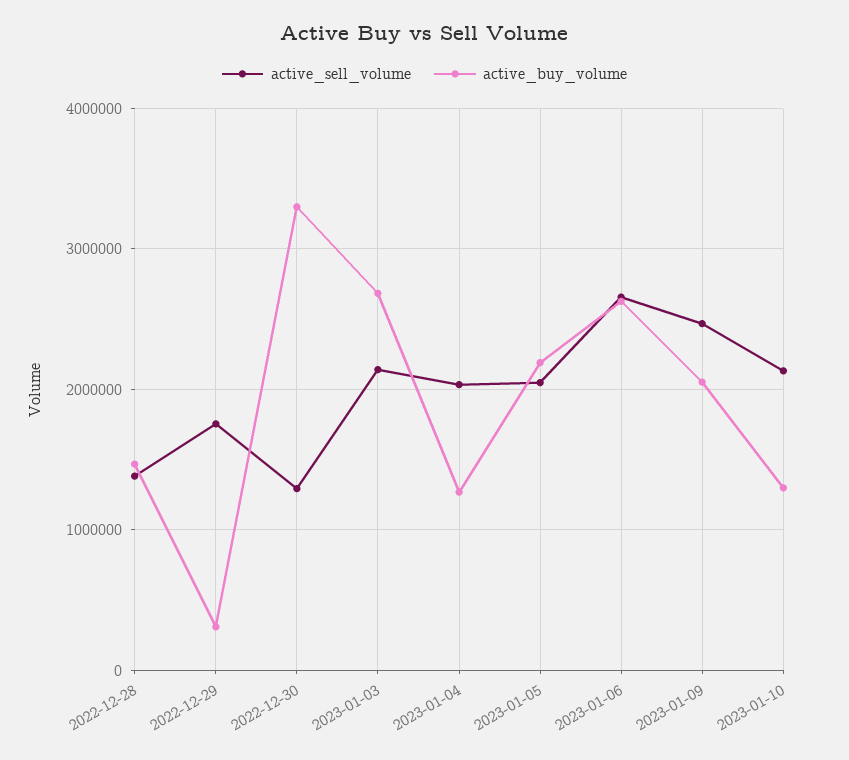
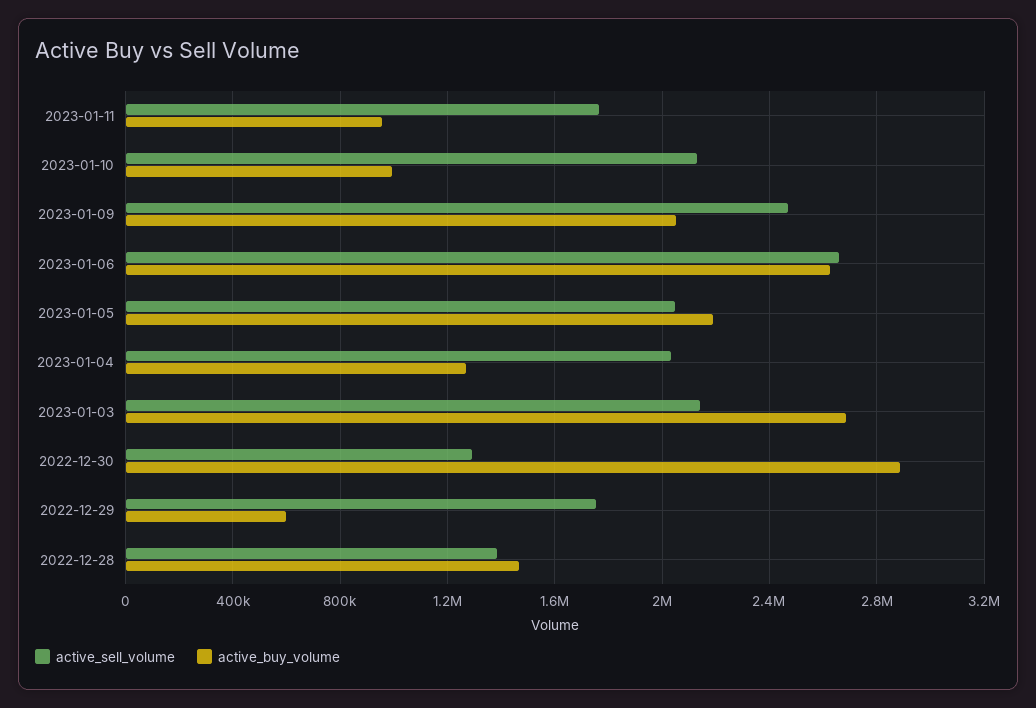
active_buy_volume, 2022-12-29: 300000 -> 600000
active_buy_volume, 2022-12-30: 3300000 -> 2900000
active_buy_volume, 2023-01-10: 1300000 -> 1000000
active_sell_volume, 2023-01-11: none -> 1750000
active_buy_volume, 2023-01-11: none -> 950000

